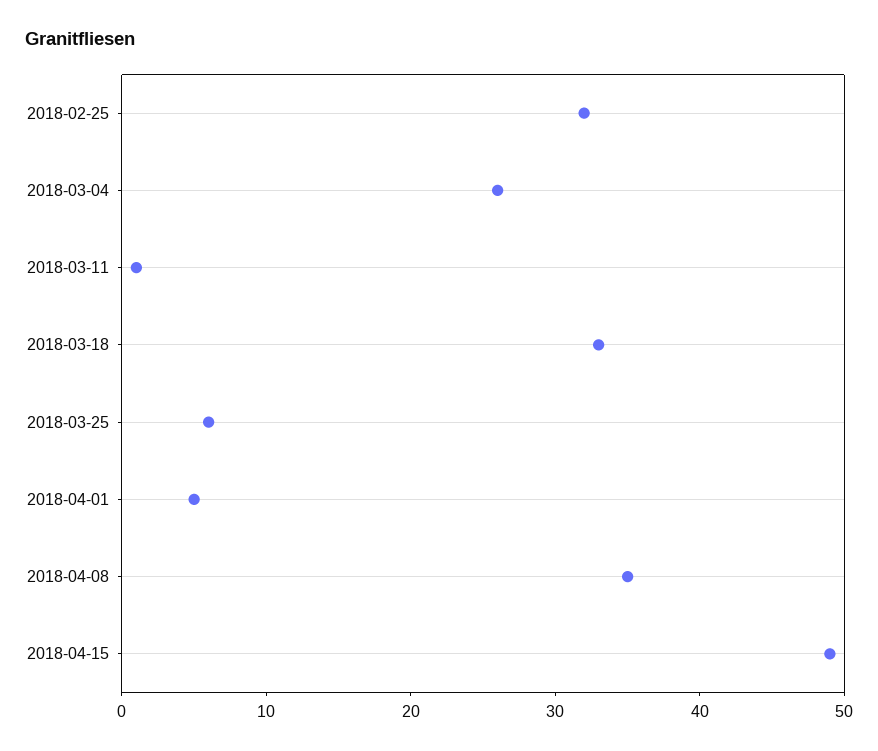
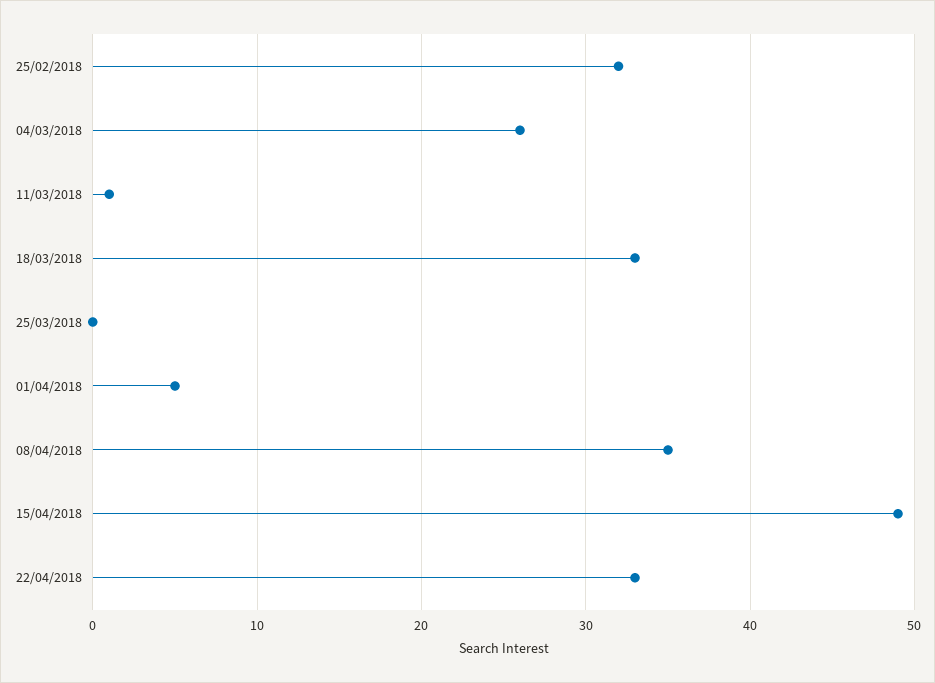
2018-03-25: 6 -> 0
22/04/2018: none -> 33

